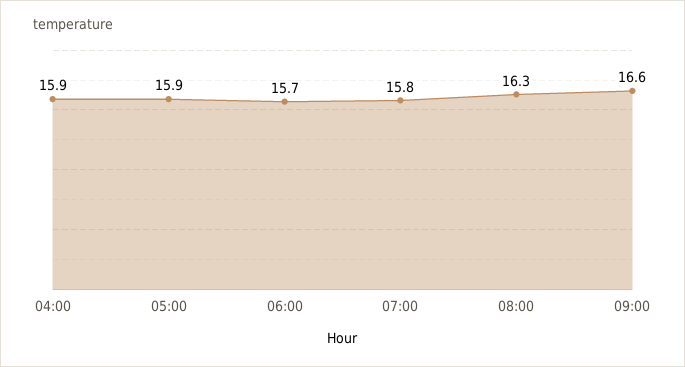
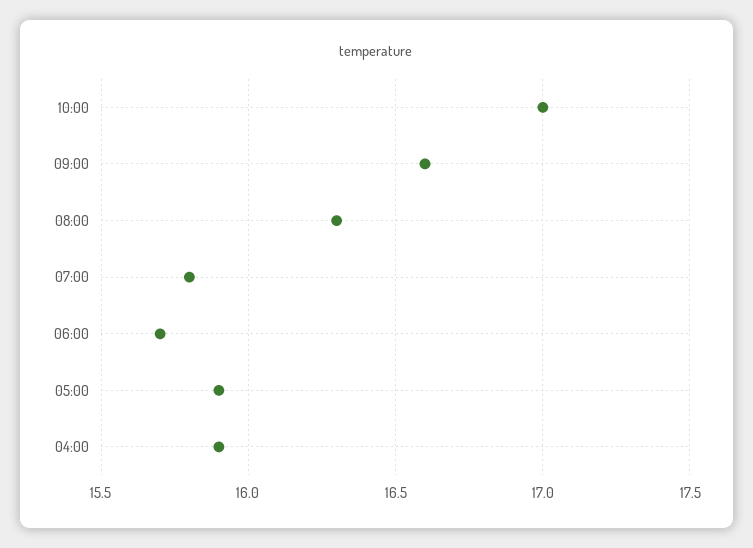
10:00: none -> 17

